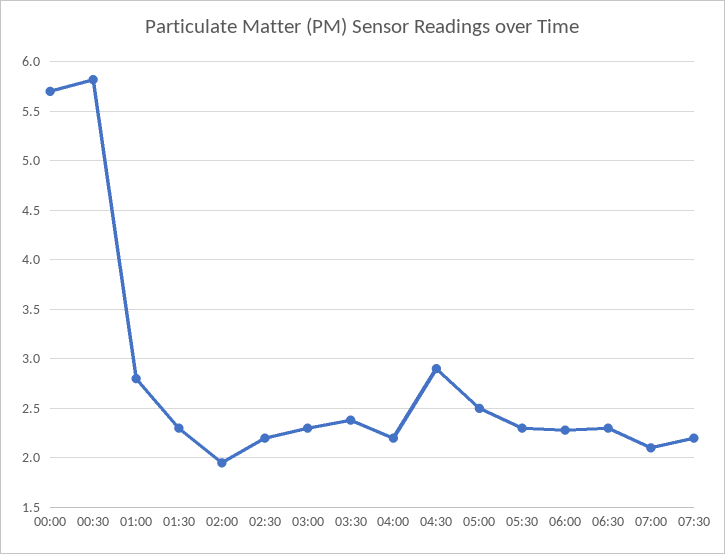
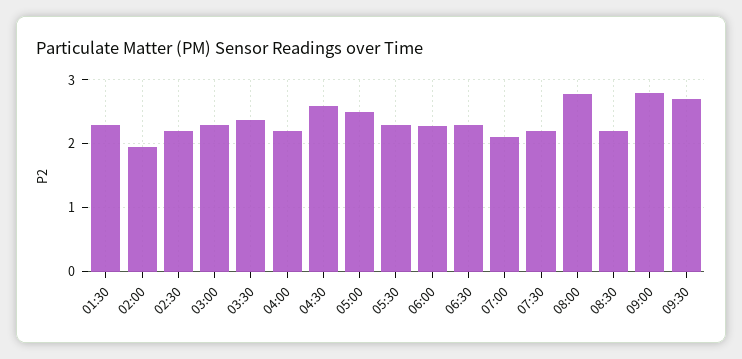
00:00: 5.7 -> none
00:30: 5.8 -> none
01:00: 2.8 -> none
04:30: 2.9 -> 2.6
08:00: none -> 2.8
08:30: none -> 2.2
09:00: none -> 2.8
09:30: none -> 2.7

